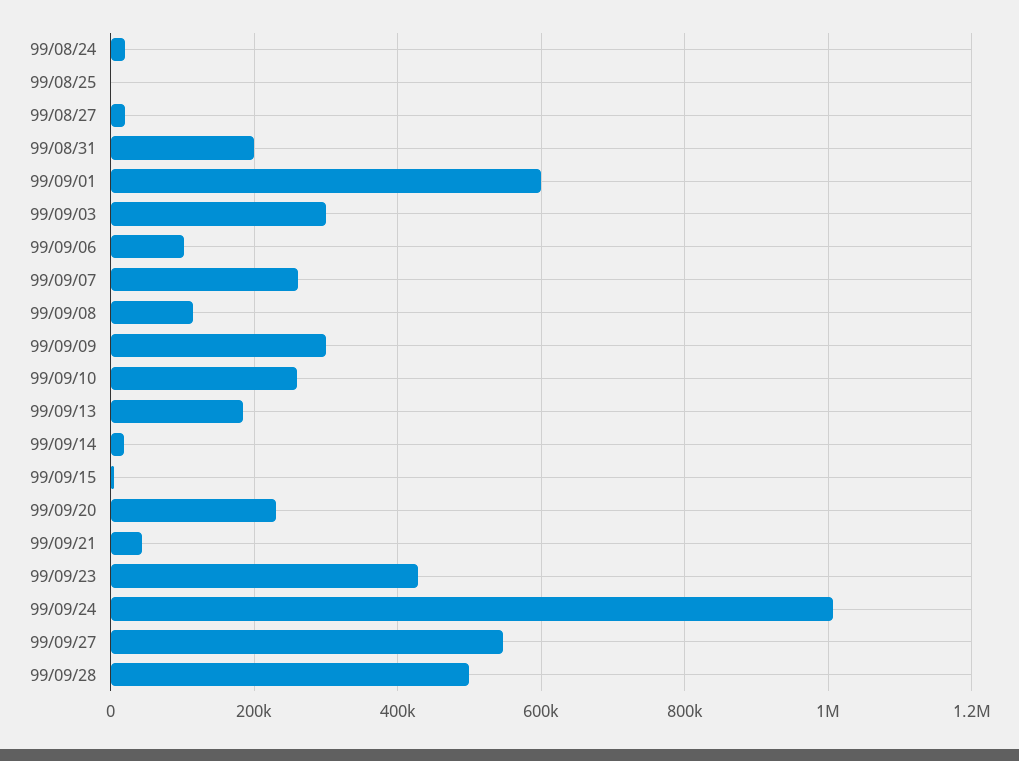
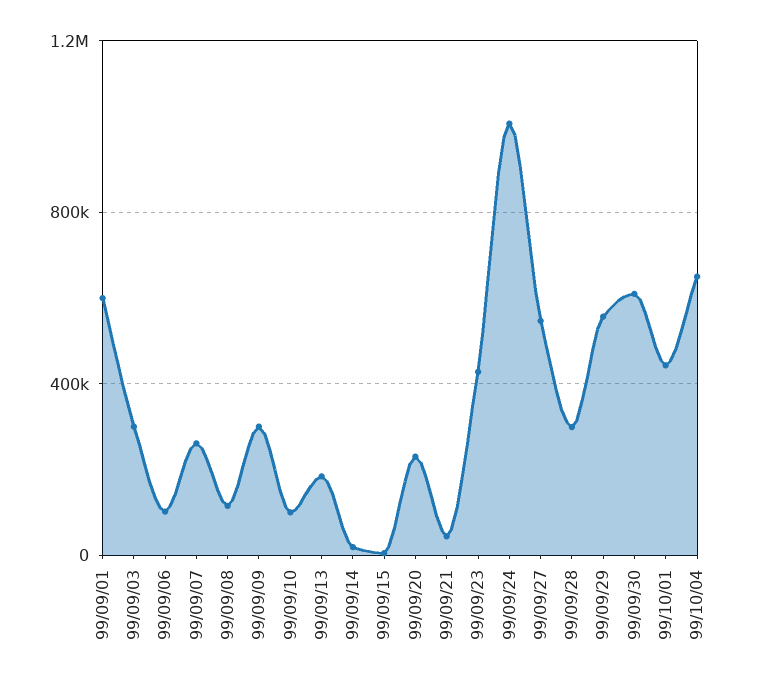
99/08/24: 20000 -> none
99/08/25: 0 -> none
99/08/27: 20000 -> none
99/08/31: 200000 -> none
99/09/10: 260000 -> 100000
99/09/28: 500000 -> 300000
99/09/29: none -> 550000
99/09/30: none -> 600000
99/10/01: none -> 450000
99/10/04: none -> 650000

